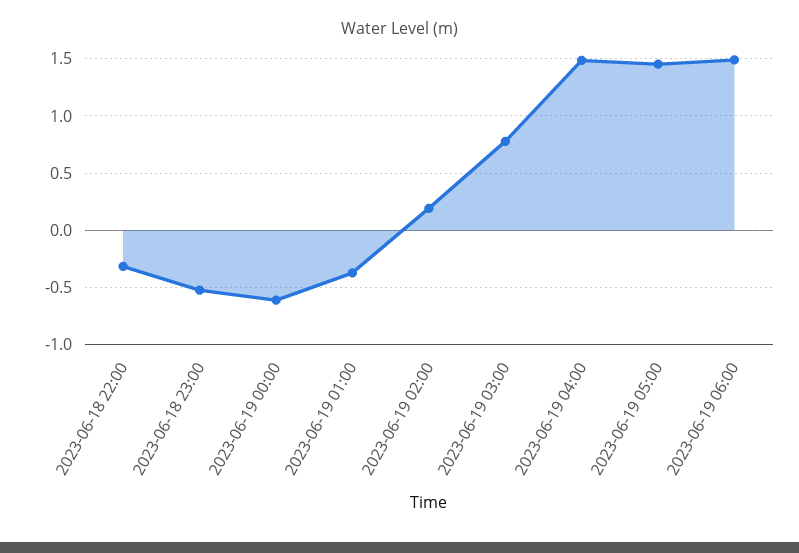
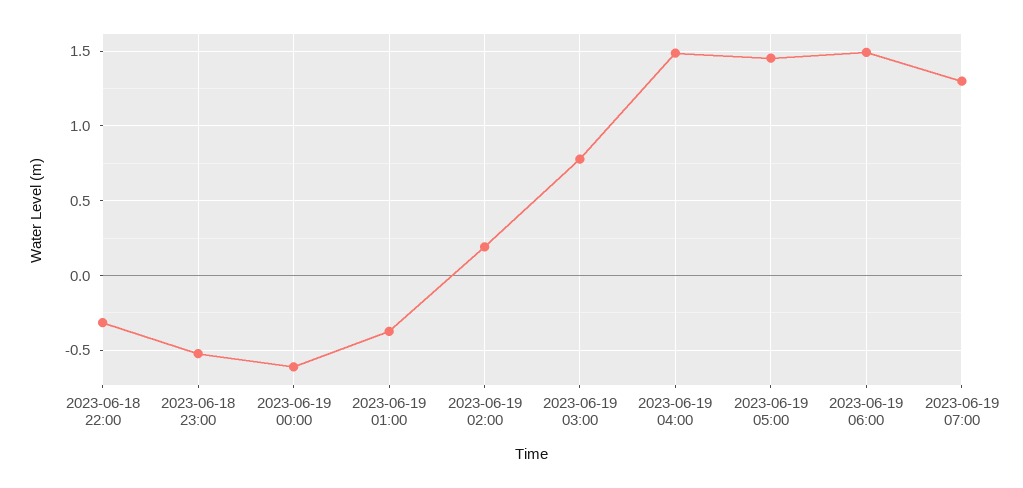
2023-06-19 07:00: none -> 1.3

